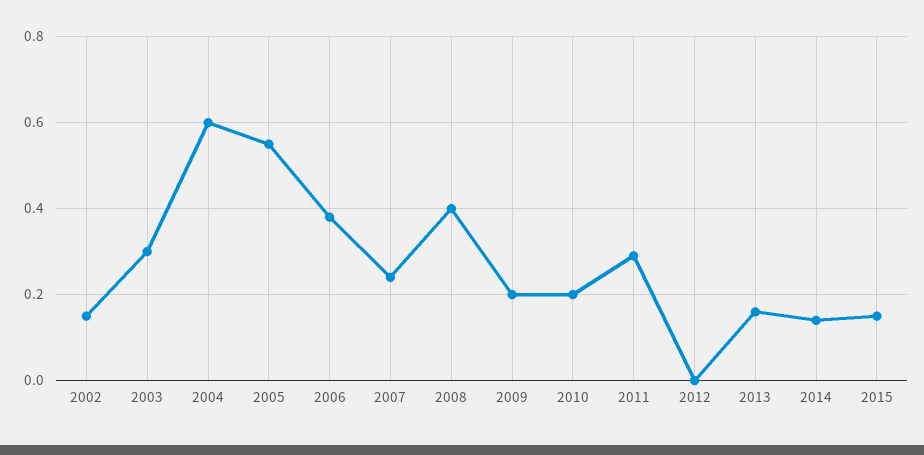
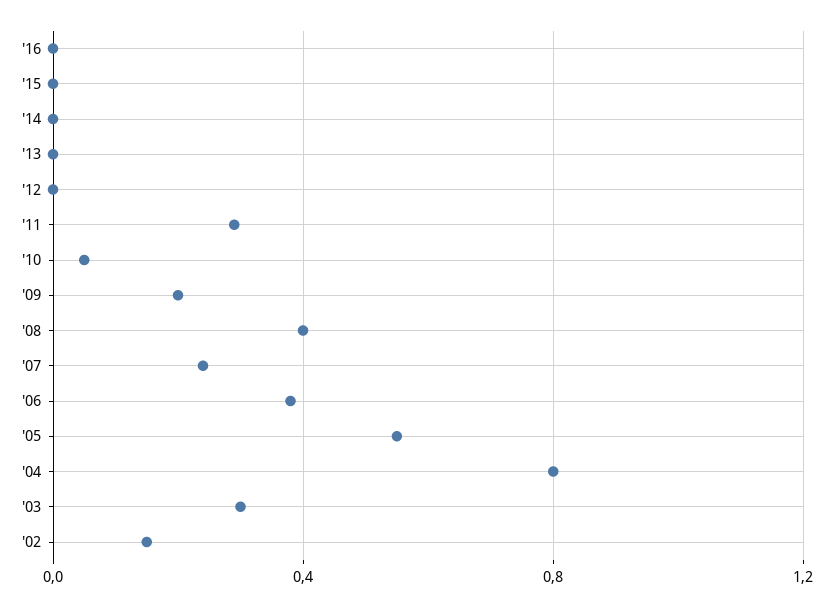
2004: 0.6 -> 0.8
2010: 0.2 -> 0.05
2013: 0.15 -> 0
2014: 0.15 -> 0
2015: 0.15 -> 0
'16: none -> 0

